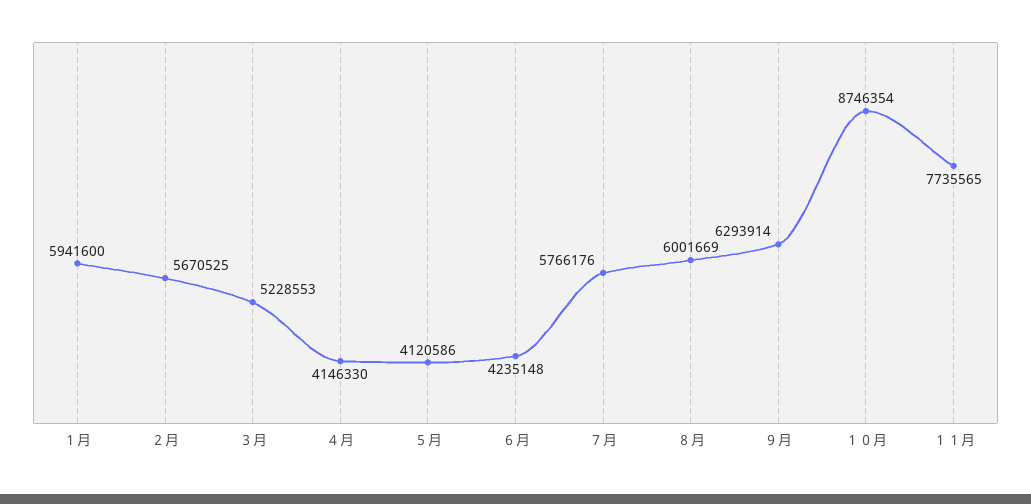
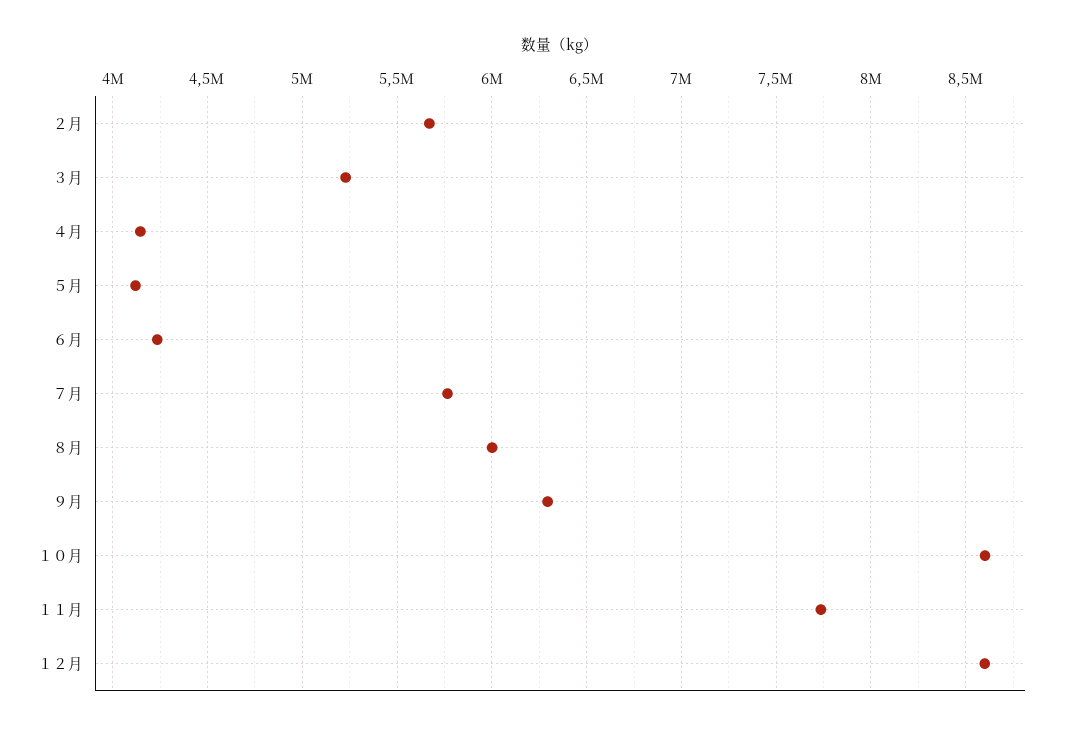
１月: 5941600 -> none
１０月: 8746354 -> 8600000
１２月: none -> 8600000

